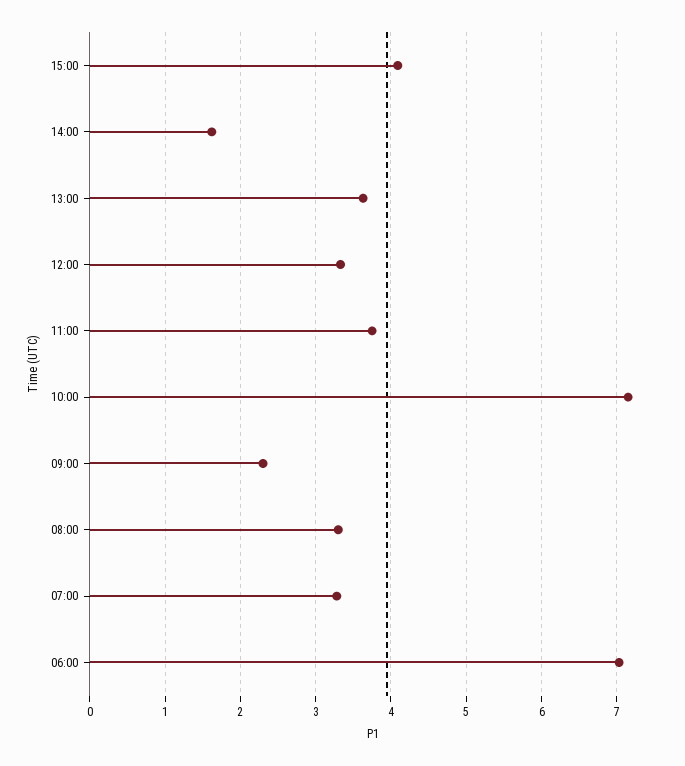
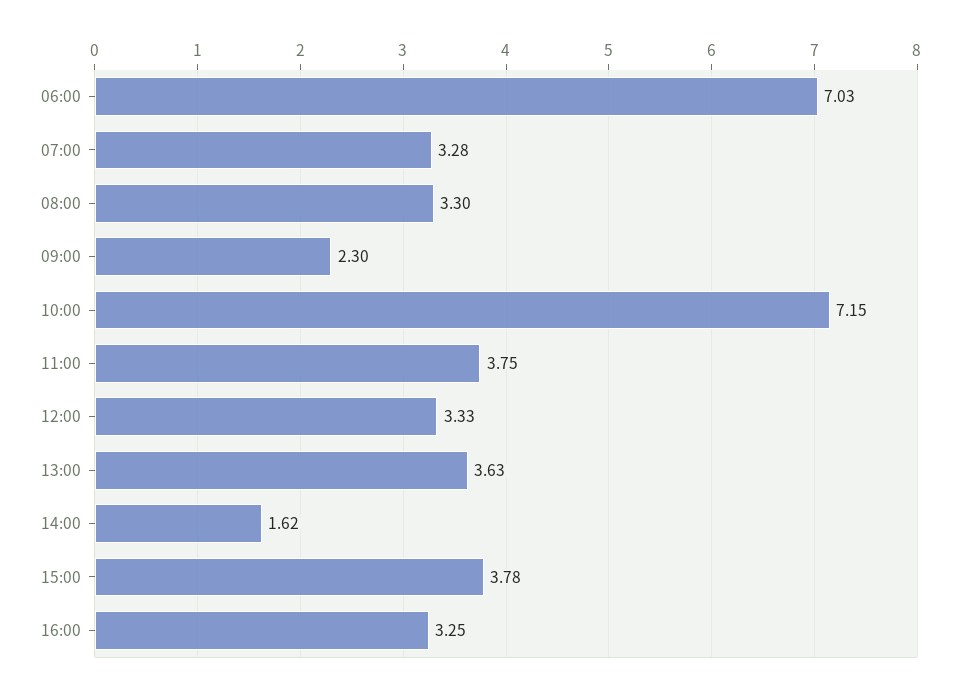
15:00: 4.1 -> 3.78
16:00: none -> 3.25

